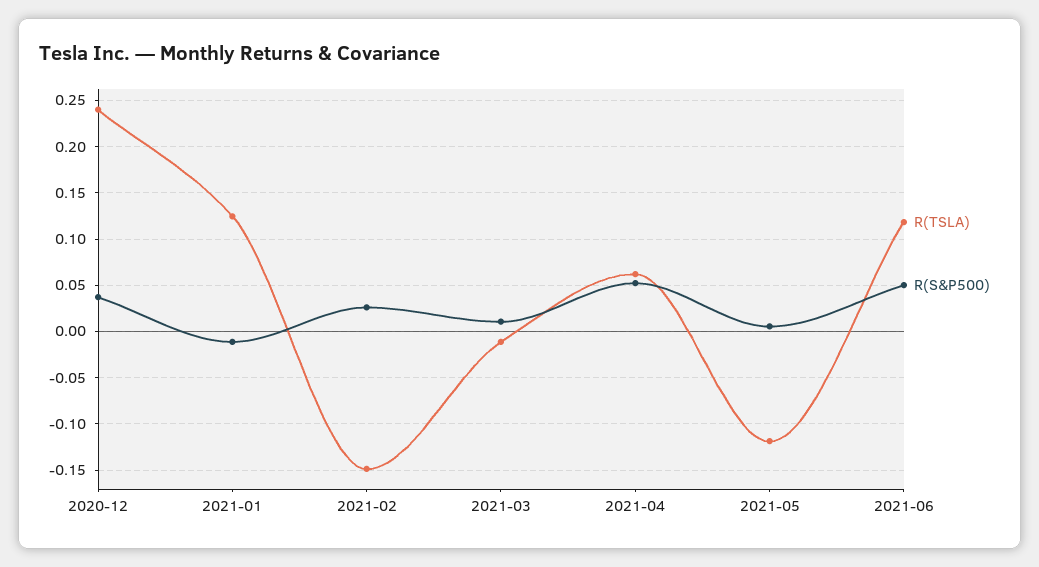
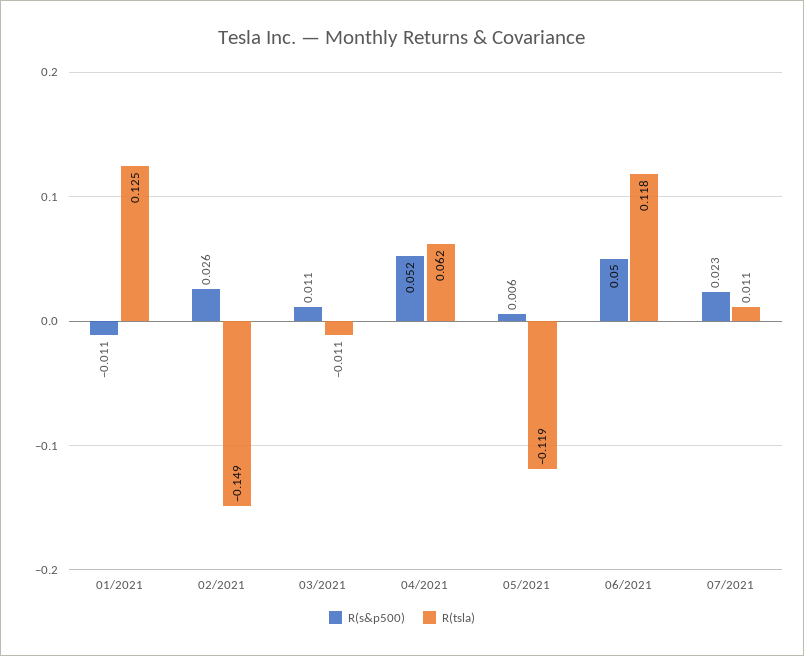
R(TSLA), 2020-12: 0.24 -> none
R(S&P500), 2020-12: 0.04 -> none
R(S&P500), 07/2021: none -> 0.023
R(TSLA), 07/2021: none -> 0.011

